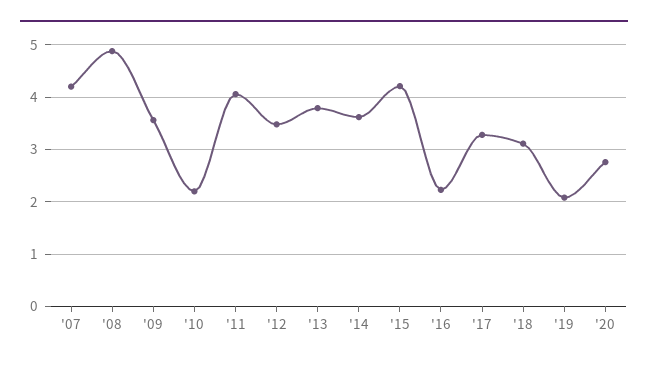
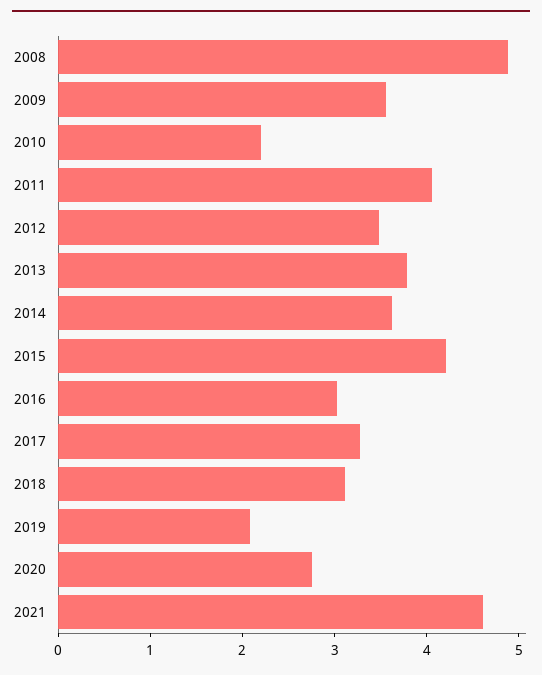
'07: 4.2 -> none
'16: 2.2 -> 3
2021: none -> 4.6

